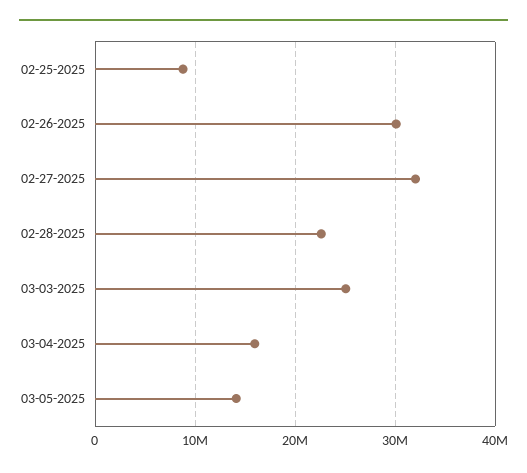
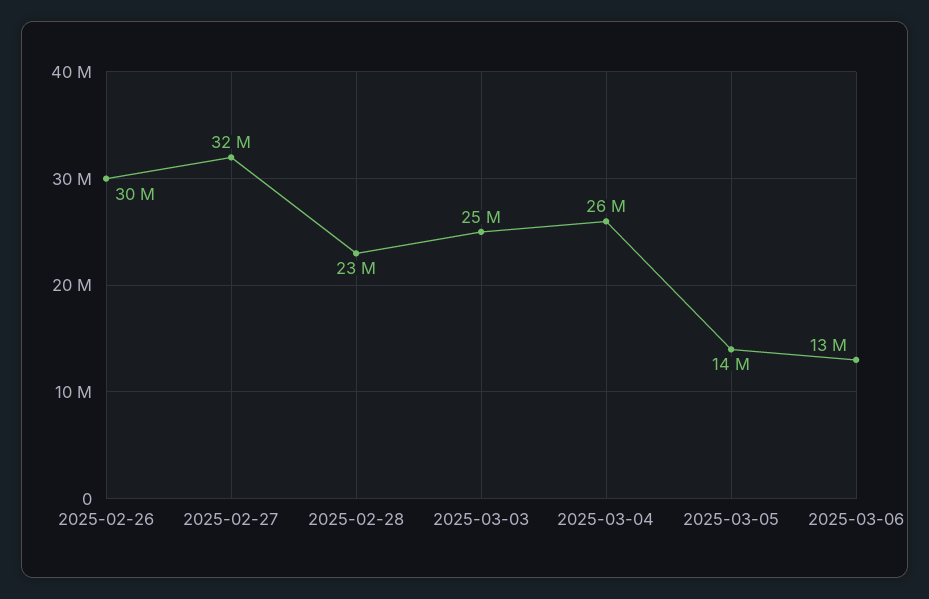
02-25-2025: 9000000 -> none
03-04-2025: 16000000 -> 26000000
2025-03-06: none -> 13000000

